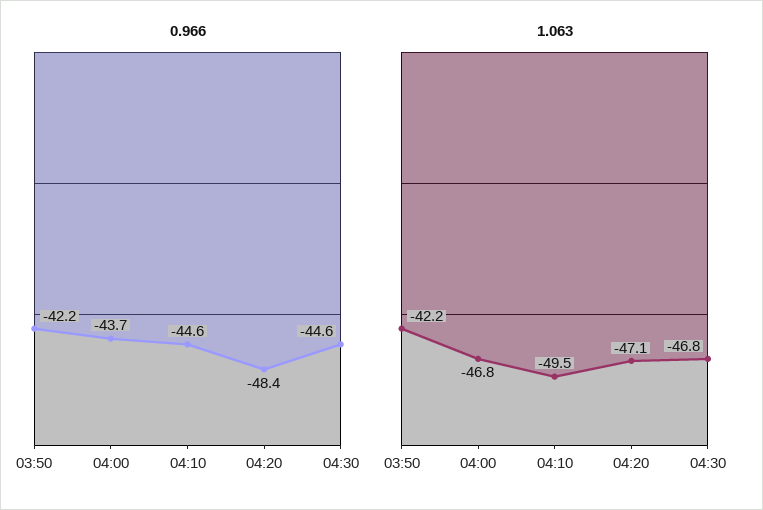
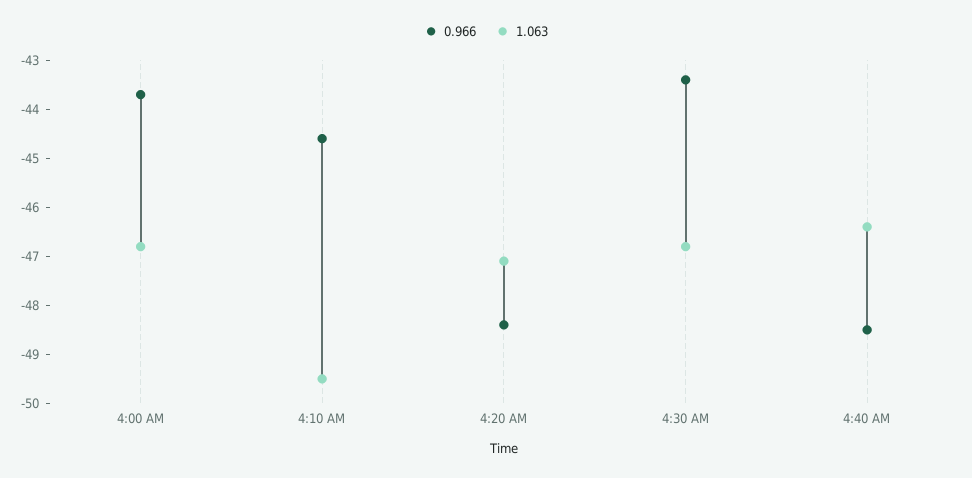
0.966, 03:50: -42.2 -> none
0.966, 04:30: -44.6 -> -43.5
1.063, 03:50: -42.2 -> none
0.966, 4:40 AM: none -> -48.5
1.063, 4:40 AM: none -> -46.5

